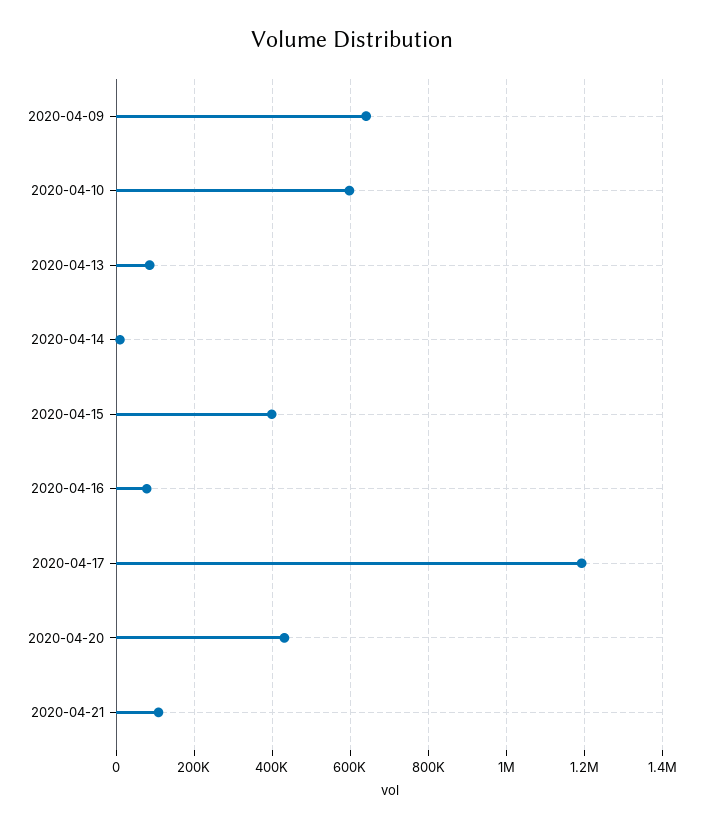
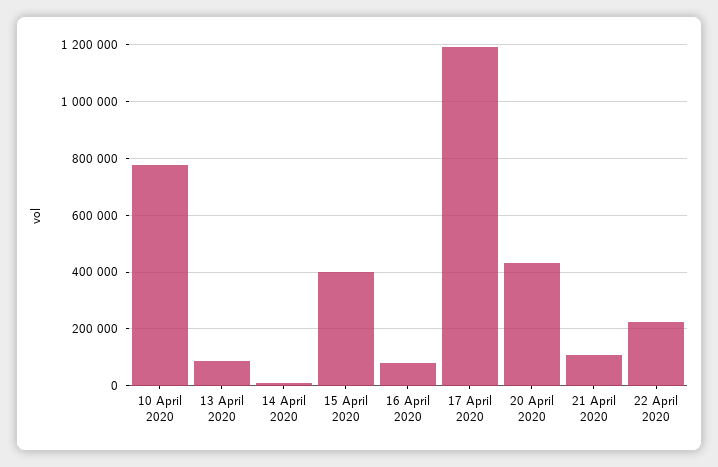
2020-04-09: 640000 -> none
2020-04-10: 600000 -> 775000
22 April 2020: none -> 225000

